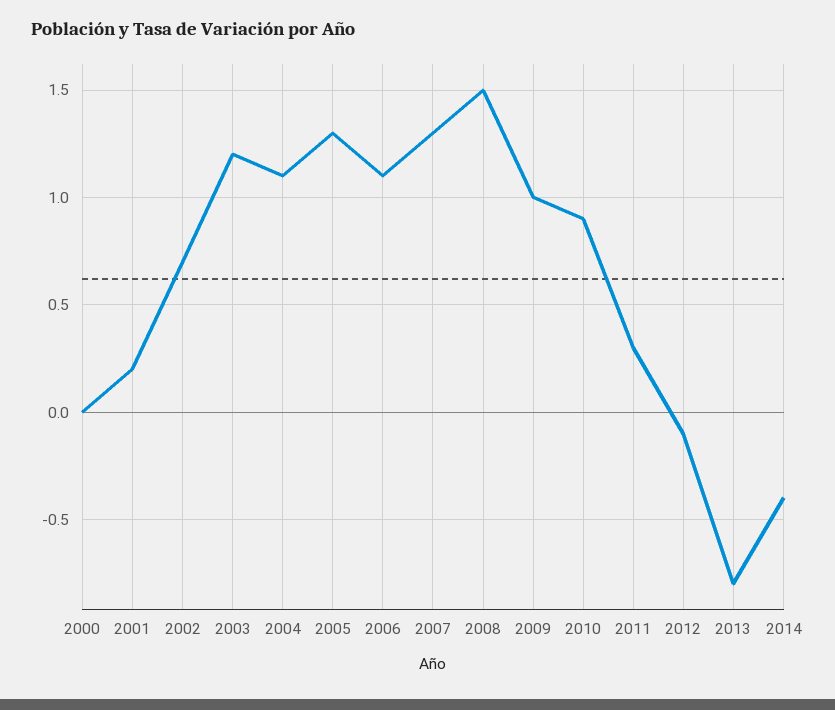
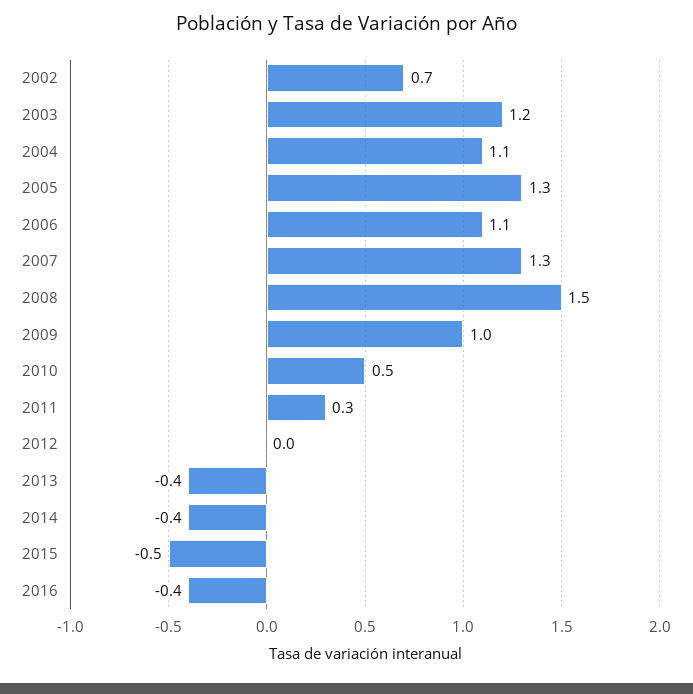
2000: 0 -> none
2001: 0.2 -> none
2010: 0.9 -> 0.5
2012: -0.1 -> 0
2013: -0.8 -> -0.4
2015: none -> -0.5
2016: none -> -0.4

